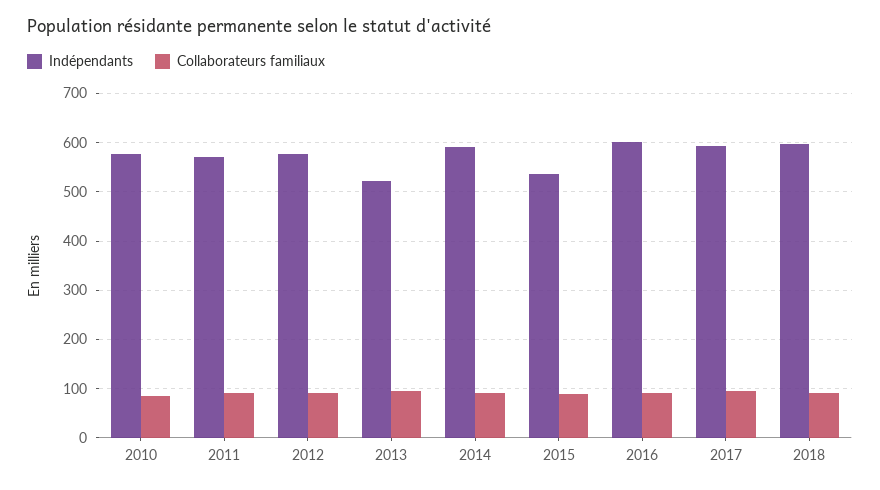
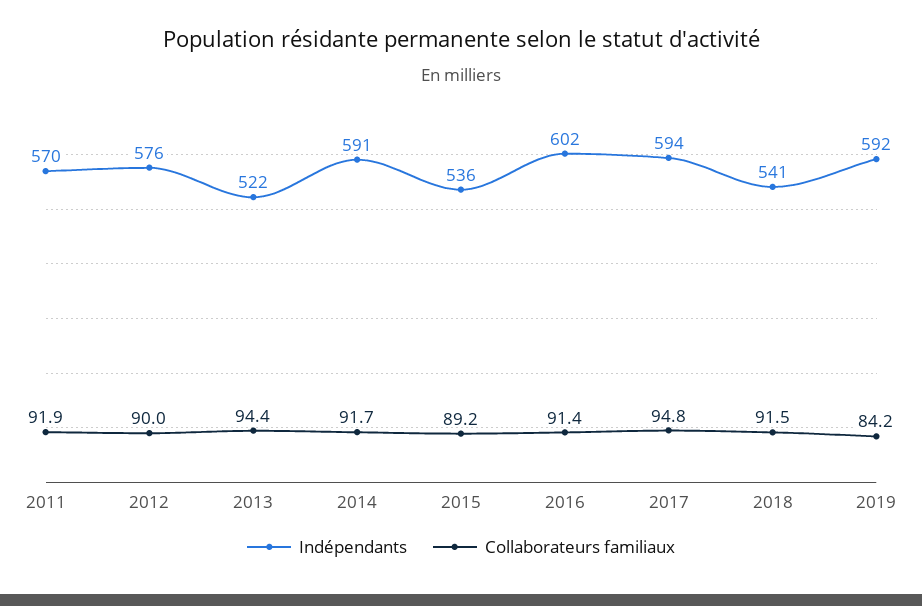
Indépendants, 2010: 580 -> none
Collaborateurs familiaux, 2010: 80 -> none
Indépendants, 2018: 600 -> 541
Indépendants, 2019: none -> 592
Collaborateurs familiaux, 2019: none -> 84.2

